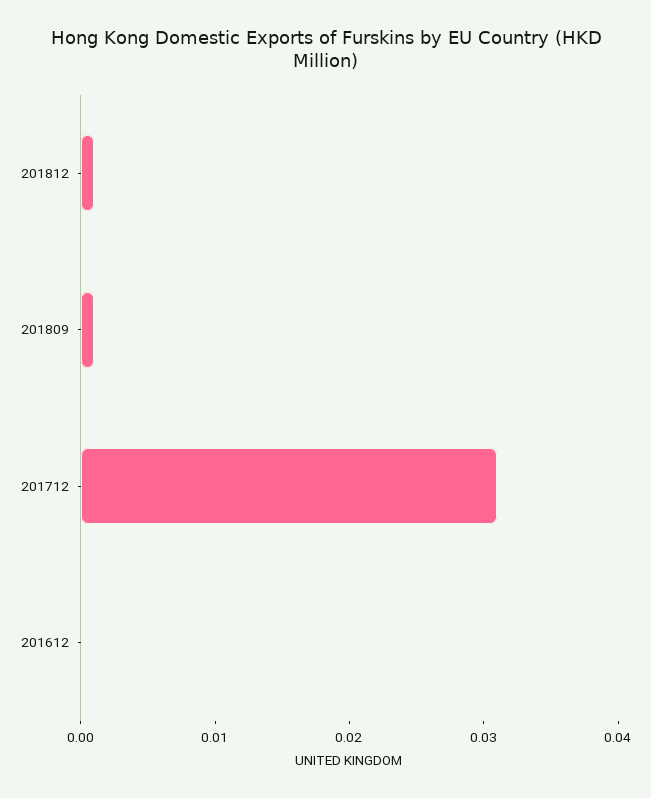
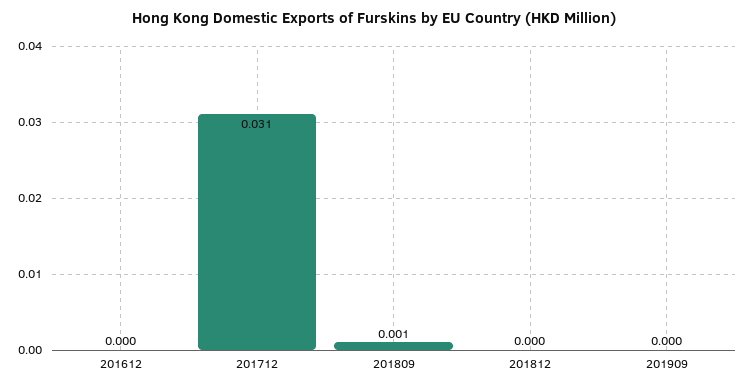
201812: 0.001 -> 0
201909: none -> 0

